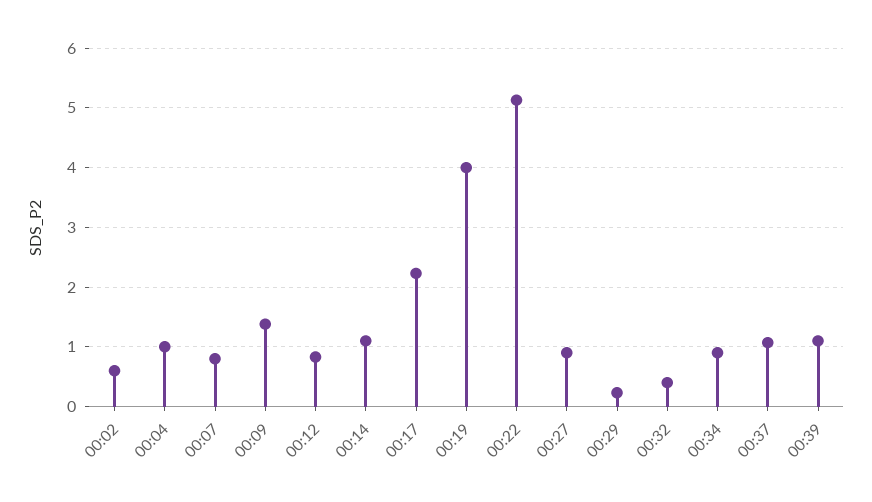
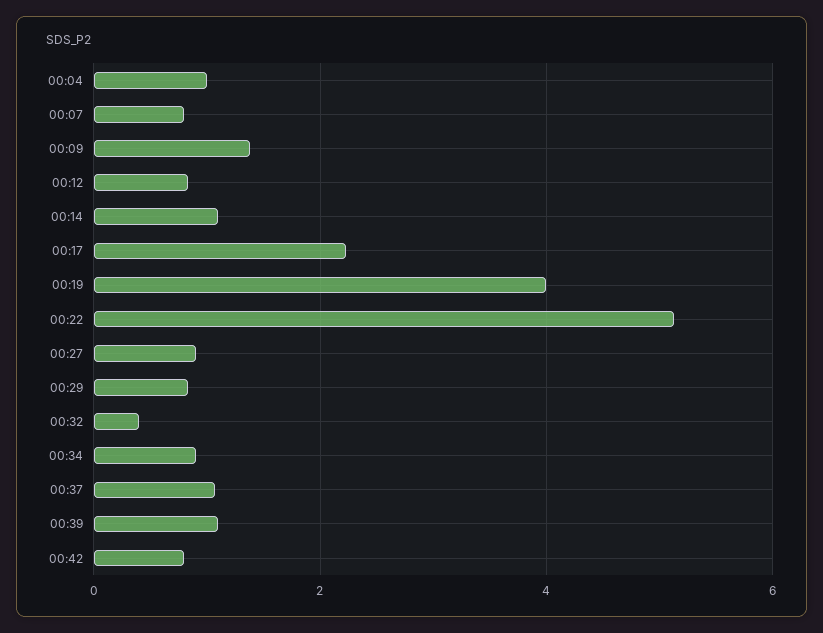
00:02: 0.6 -> none
00:29: 0.2 -> 0.8
00:42: none -> 0.8

